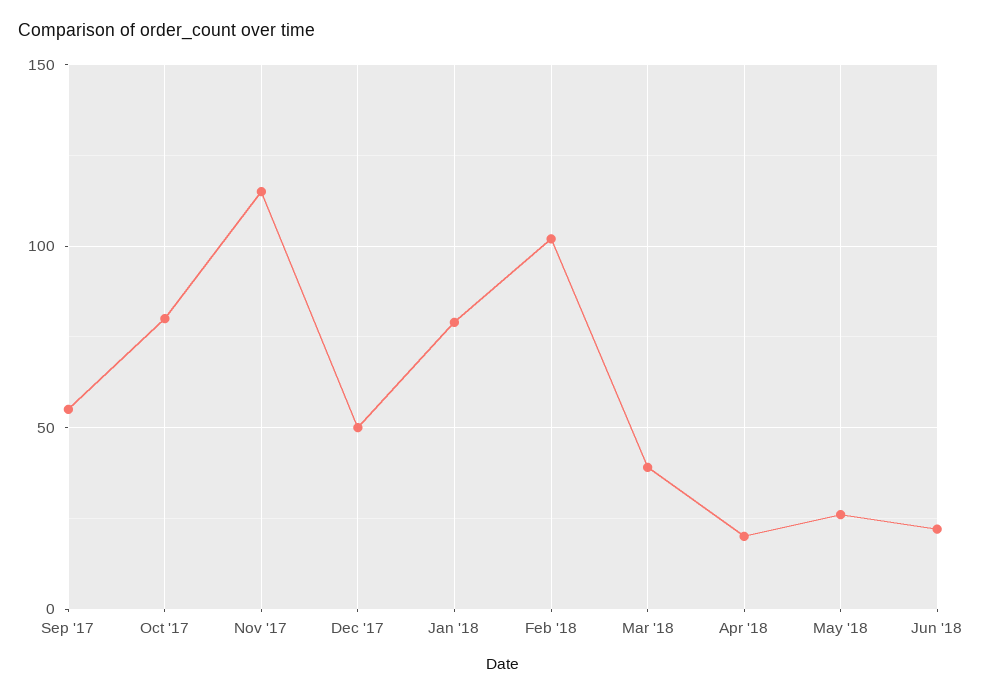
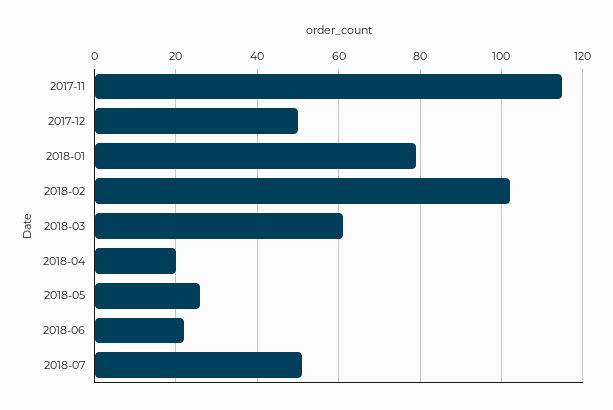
Sep '17: 55 -> none
Oct '17: 80 -> none
Mar '18: 40 -> 60
2018-07: none -> 50

